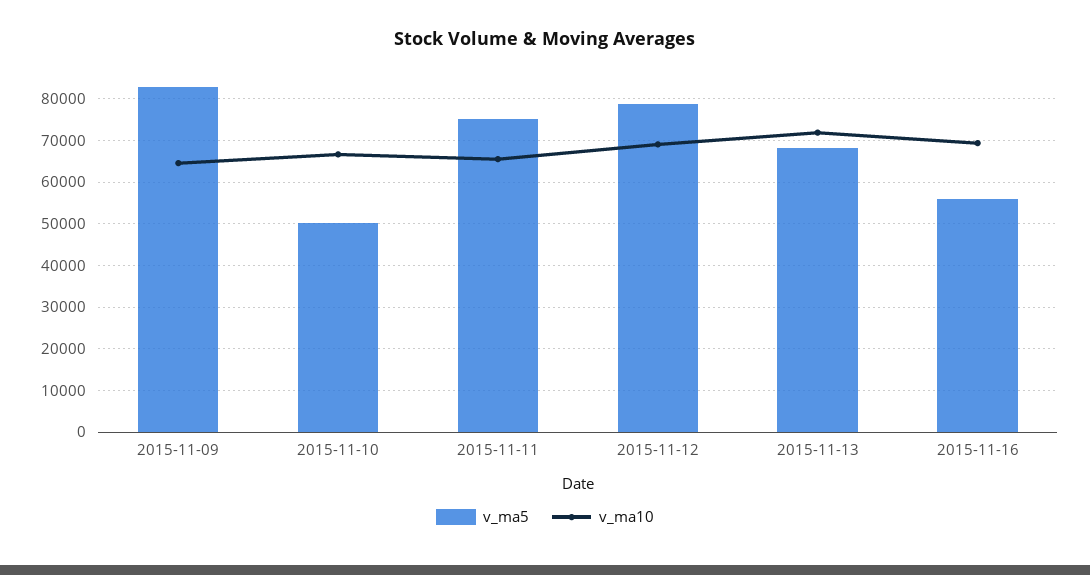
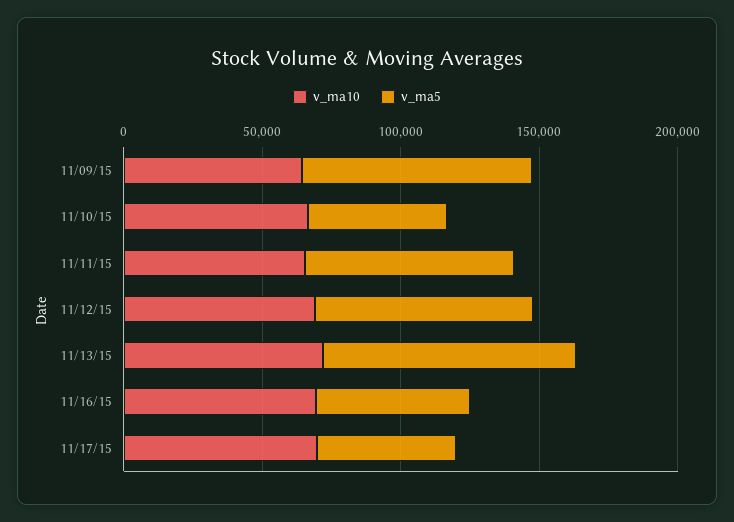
v_ma5, 2015-11-13: 68000 -> 90000
v_ma10, 11/17/15: none -> 70000
v_ma5, 11/17/15: none -> 50000

